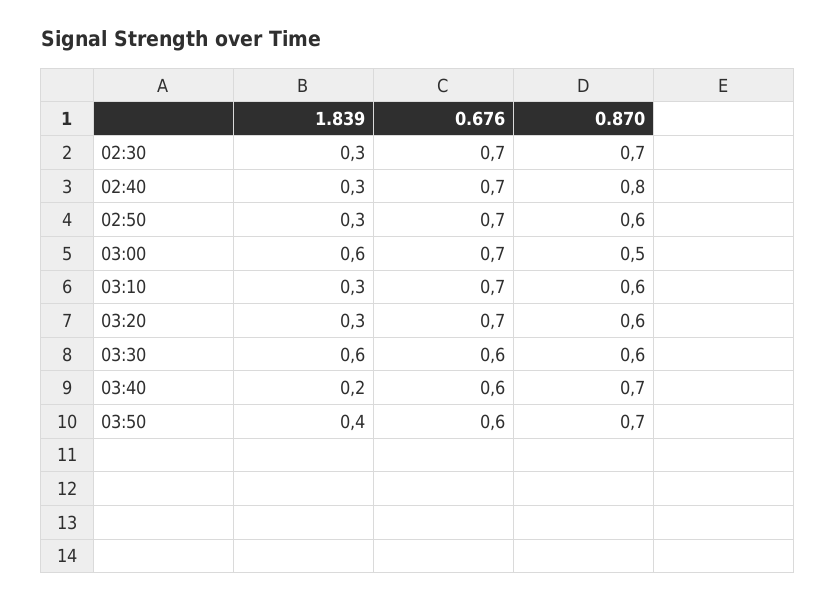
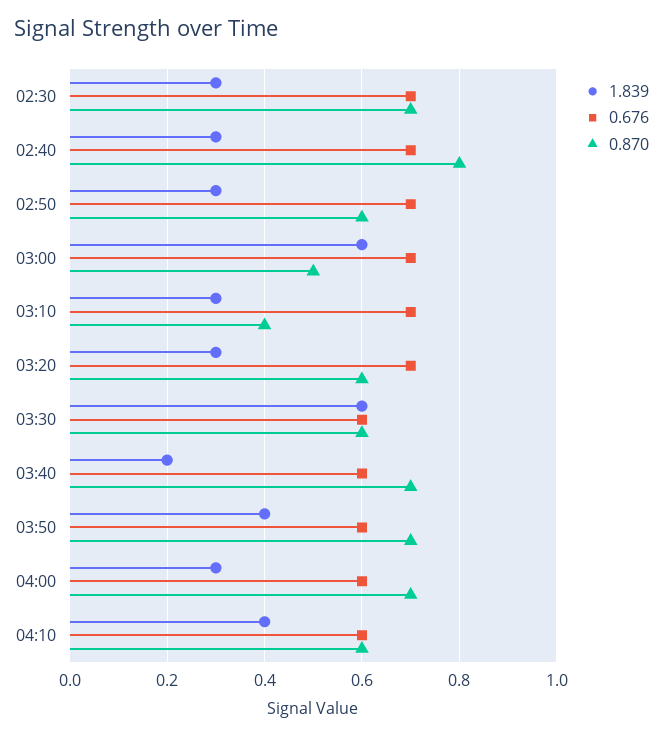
0.870, 03:10: 0.6 -> 0.4
1.839, 04:00: none -> 0.3
0.676, 04:00: none -> 0.6
0.870, 04:00: none -> 0.7
1.839, 04:10: none -> 0.4
0.676, 04:10: none -> 0.6
0.870, 04:10: none -> 0.6

